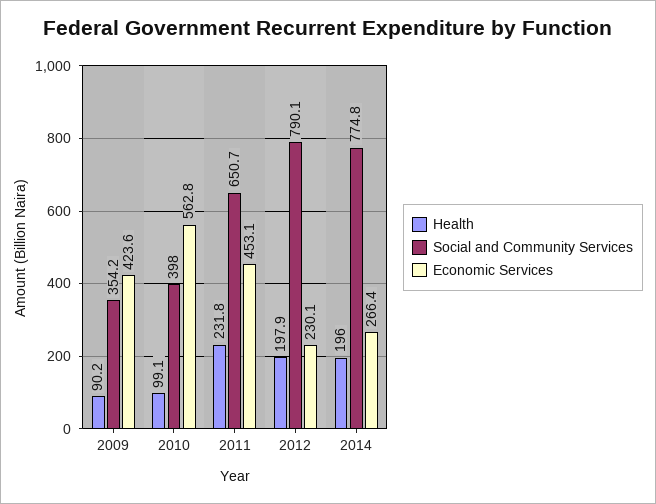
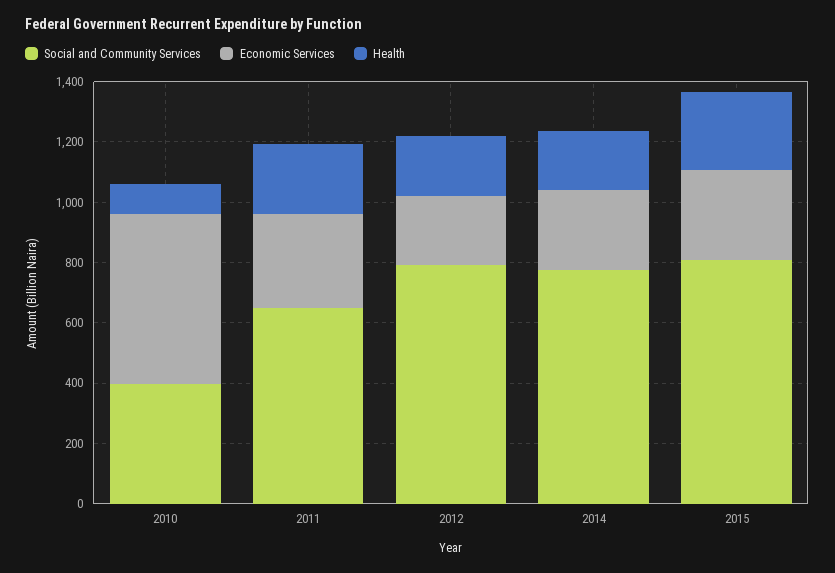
Health, 2009: 90.2 -> none
Social and Community Services, 2009: 354.2 -> none
Economic Services, 2009: 423.6 -> none
Economic Services, 2011: 453.1 -> 300
Social and Community Services, 2015: none -> 800
Economic Services, 2015: none -> 300
Health, 2015: none -> 250

